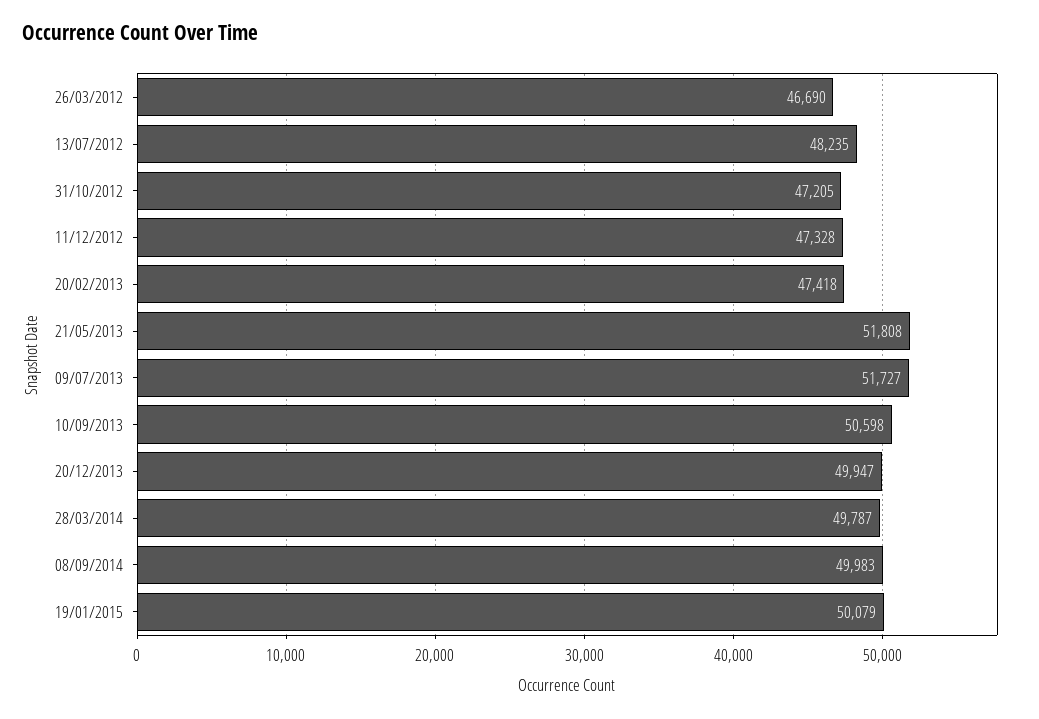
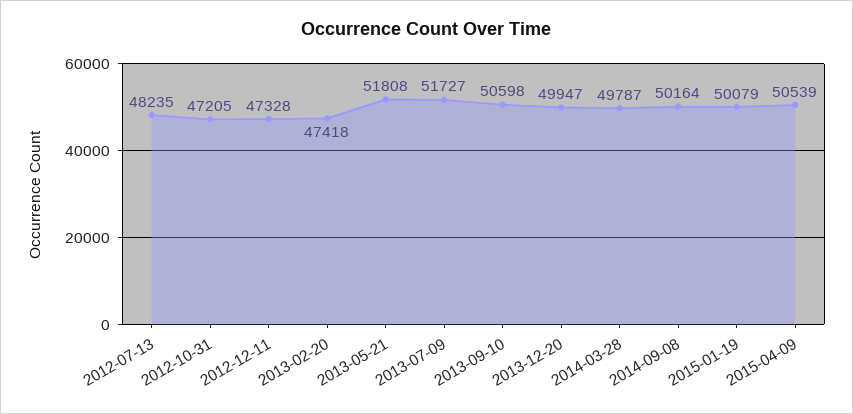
26/03/2012: 46690 -> none
08/09/2014: 49983 -> 50164
2015-04-09: none -> 50539

